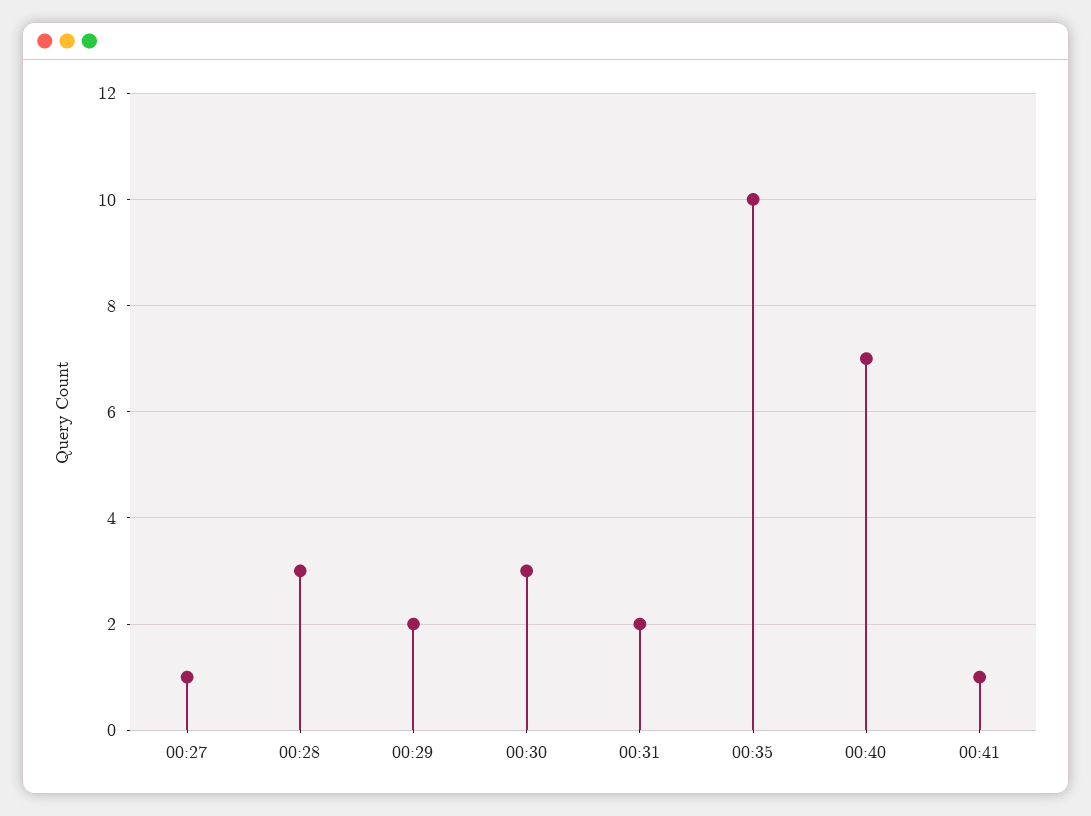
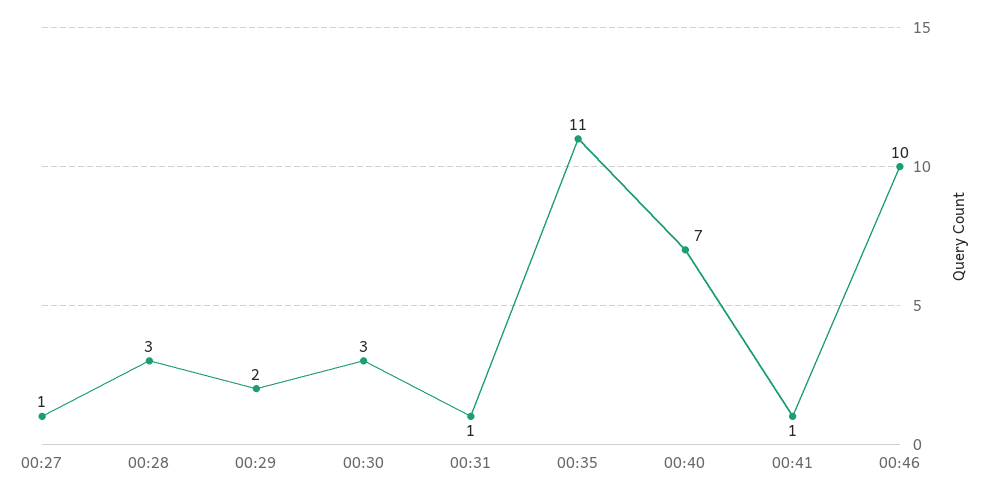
00:31: 2 -> 1
00:35: 10 -> 11
00:46: none -> 10

